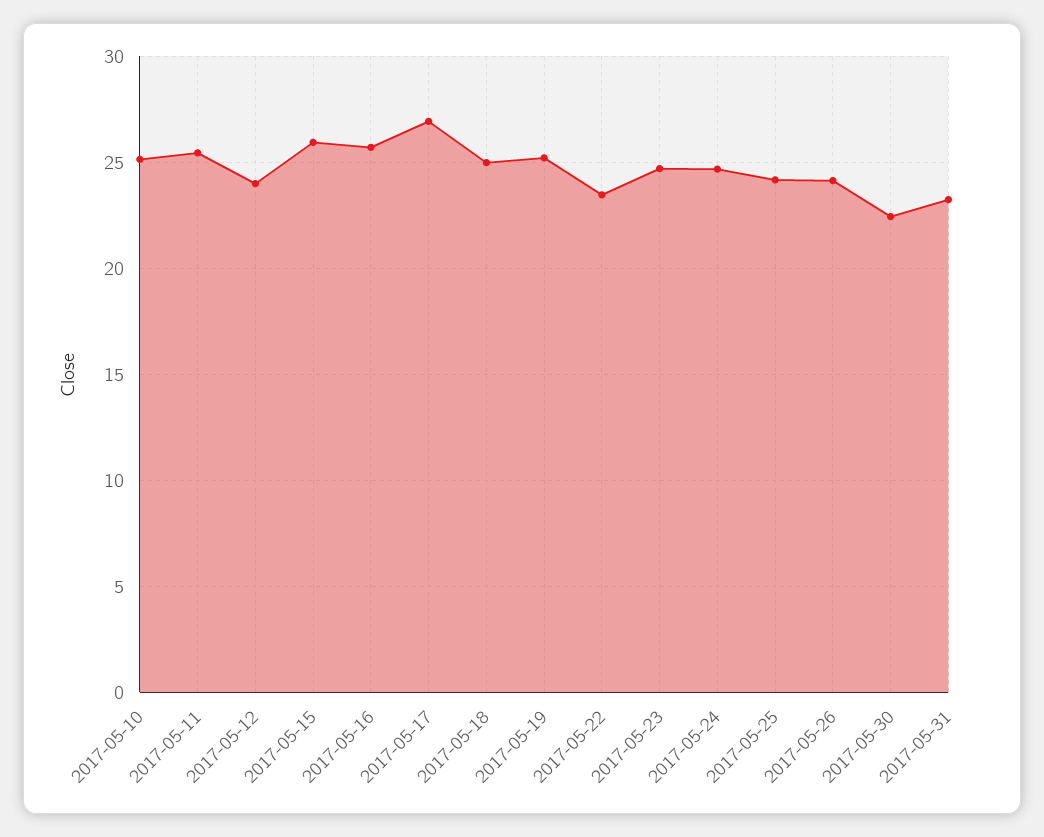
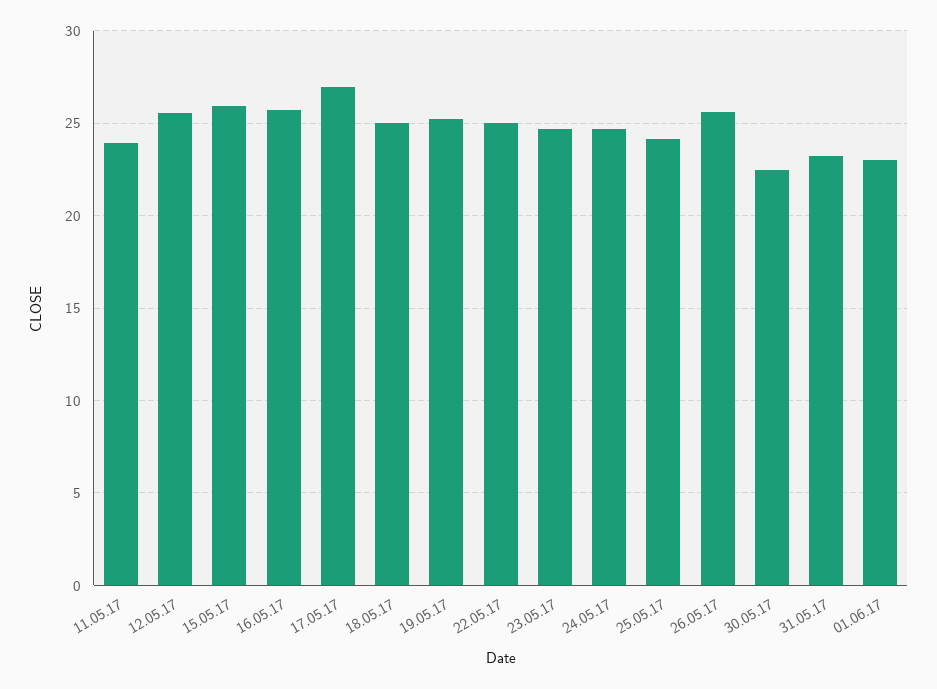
2017-05-10: 25 -> none
2017-05-11: 25.5 -> 24
2017-05-12: 24 -> 25.5
2017-05-22: 23.5 -> 25
2017-05-26: 24 -> 25.5
01.06.17: none -> 23

